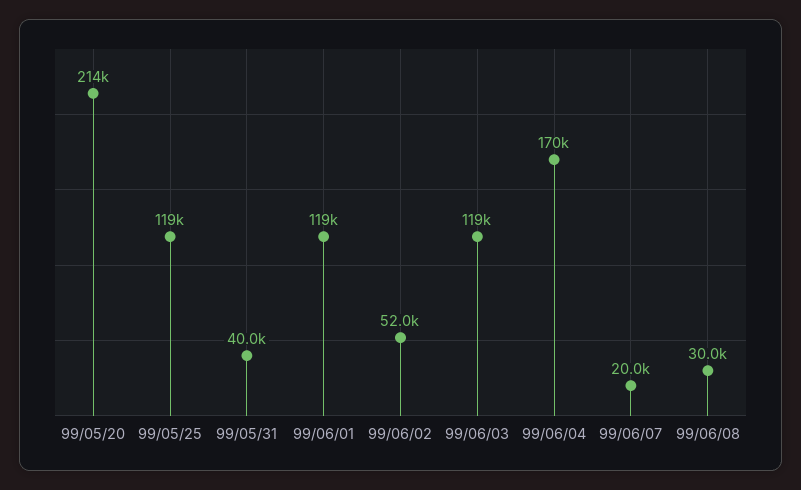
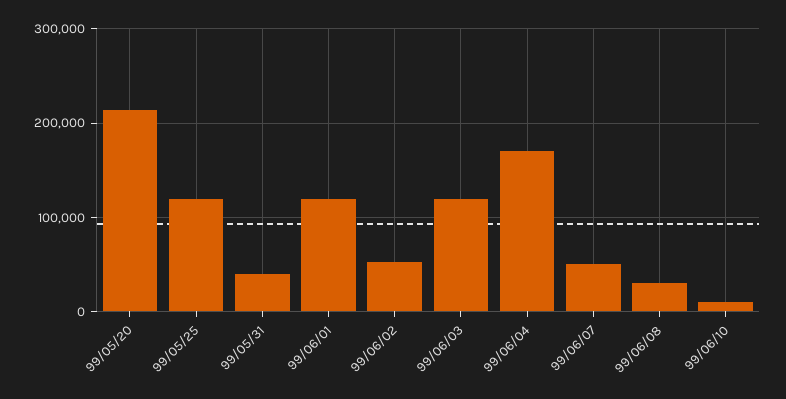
99/06/07: 20000 -> 50000
99/06/10: none -> 10000

